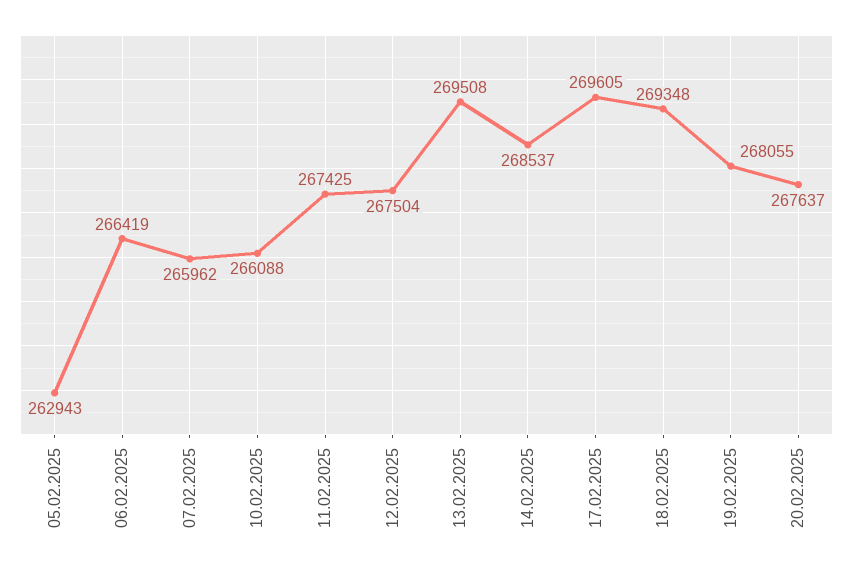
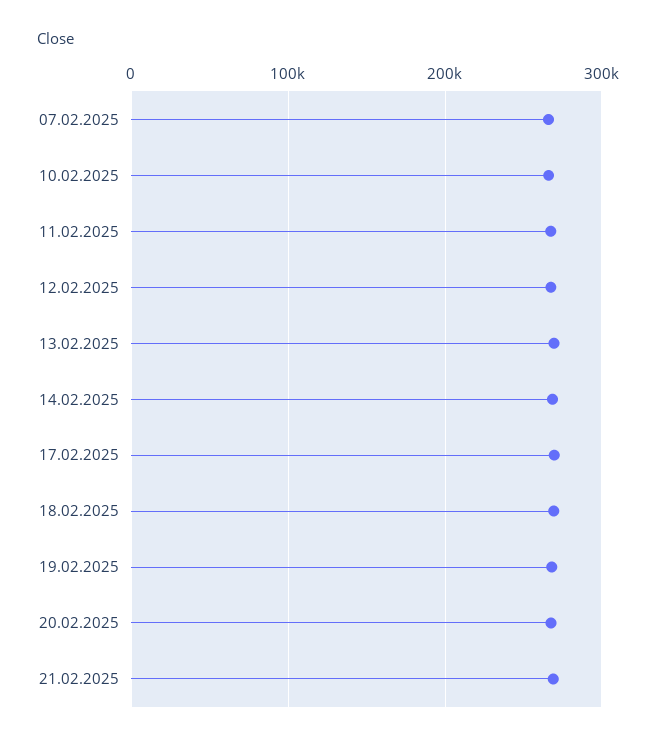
05.02.2025: 262943 -> none
06.02.2025: 266419 -> none
21.02.2025: none -> 270000

